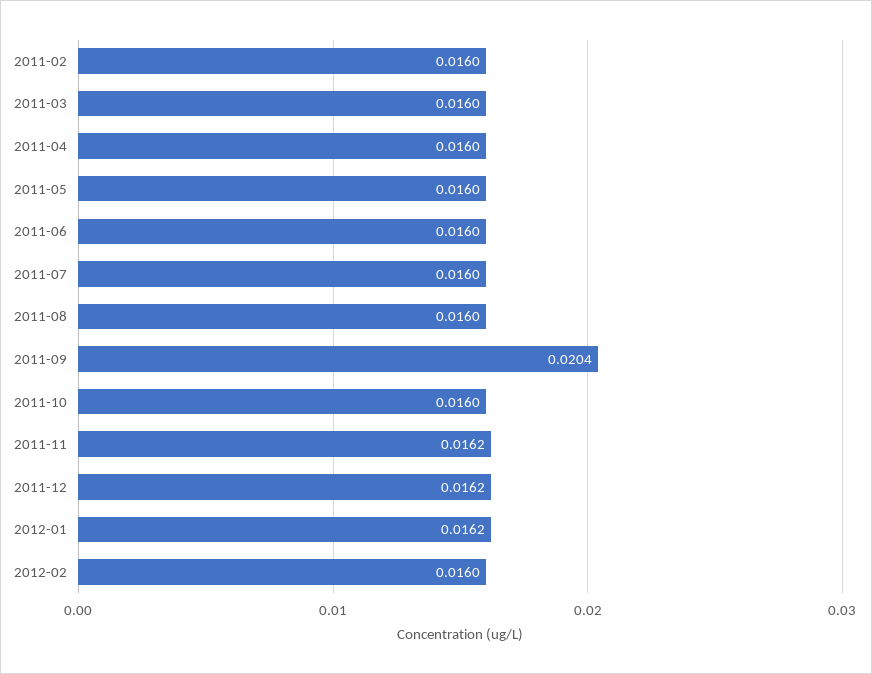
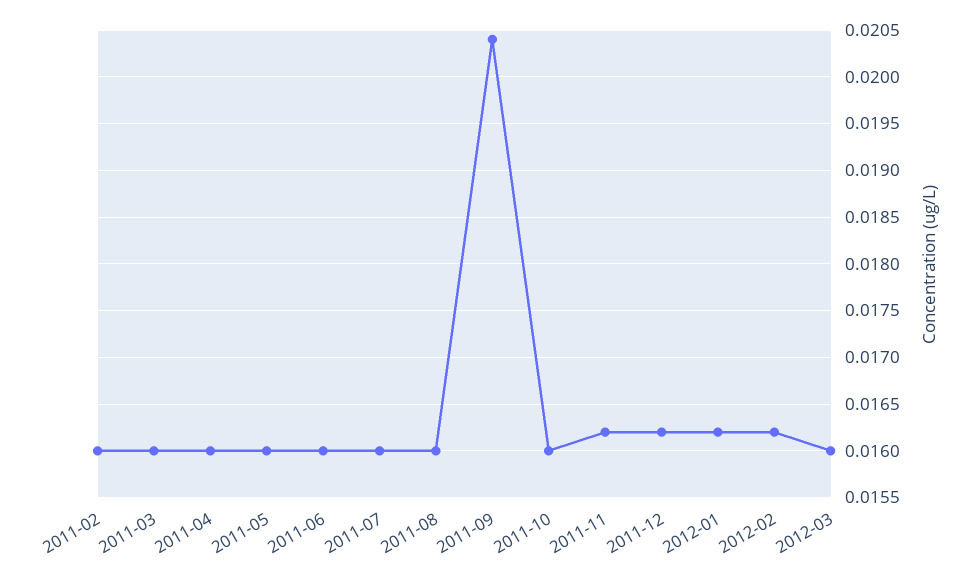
2012-02: 0.016 -> 0.0162
2012-03: none -> 0.016

